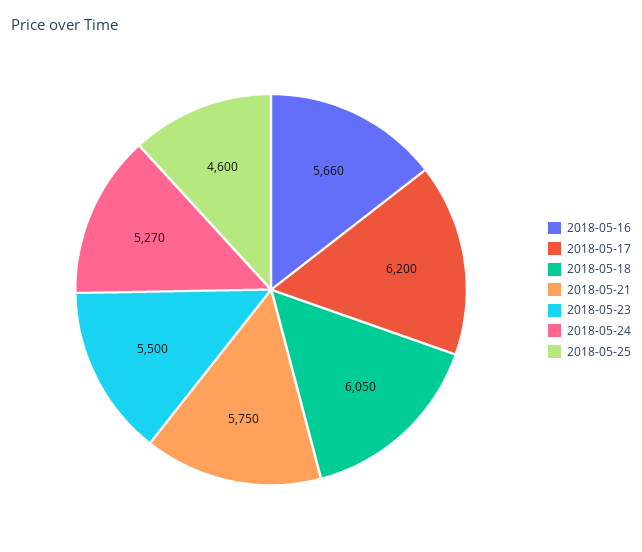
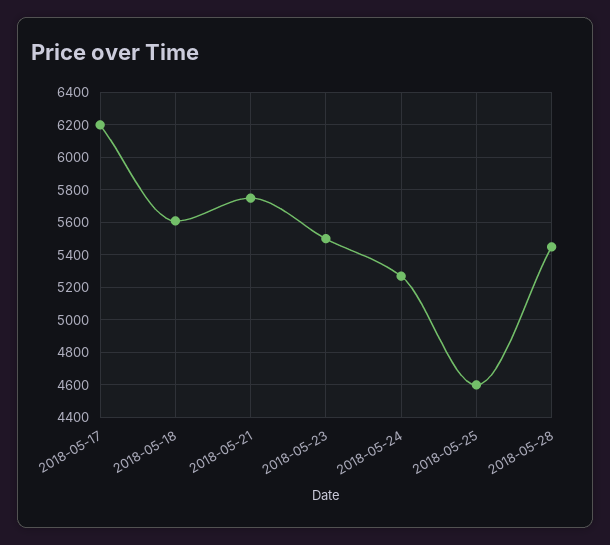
2018-05-16: 5660 -> none
2018-05-18: 6050 -> 5600
2018-05-28: none -> 5450

